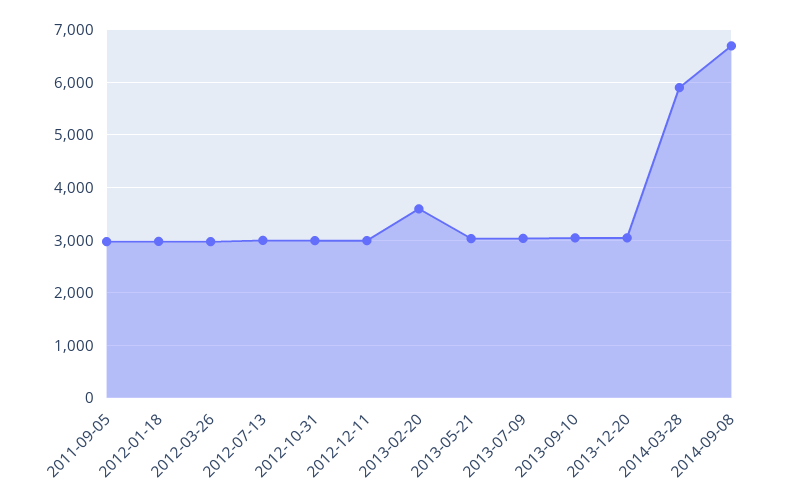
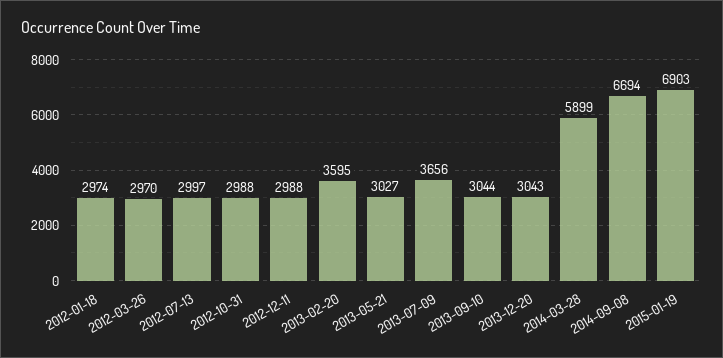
2011-09-05: 3000 -> none
2013-07-09: 3000 -> 3656
2015-01-19: none -> 6903

